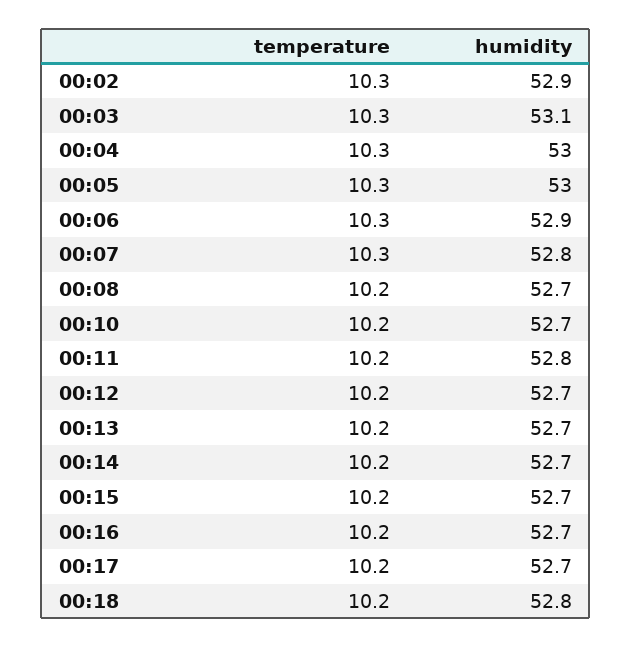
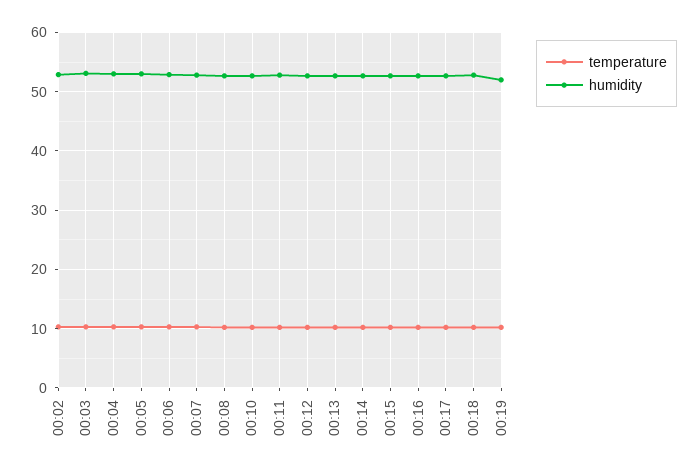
temperature, 00:19: none -> 10
humidity, 00:19: none -> 52

